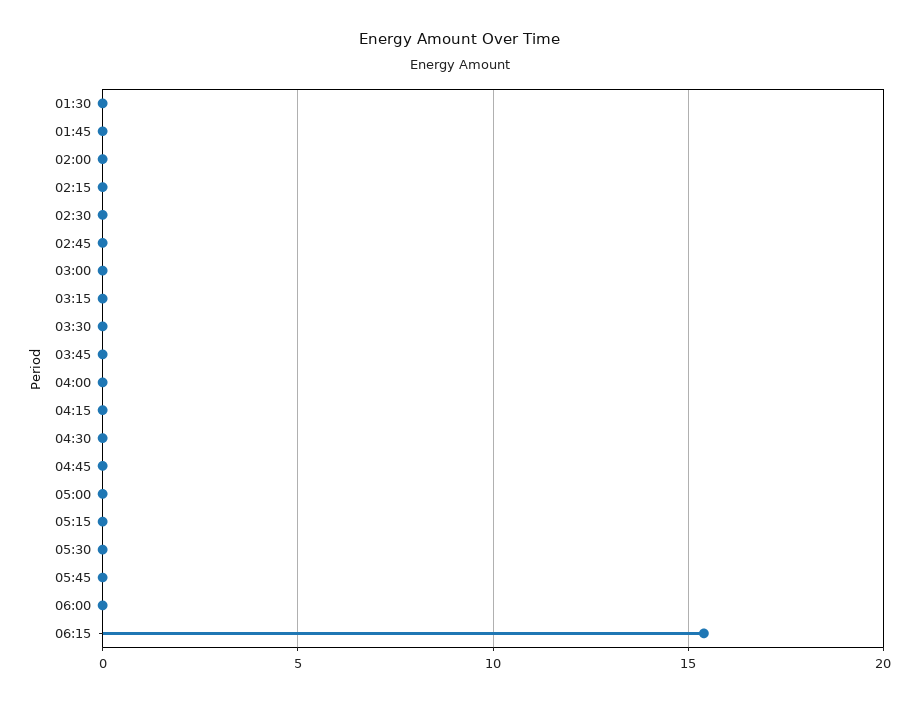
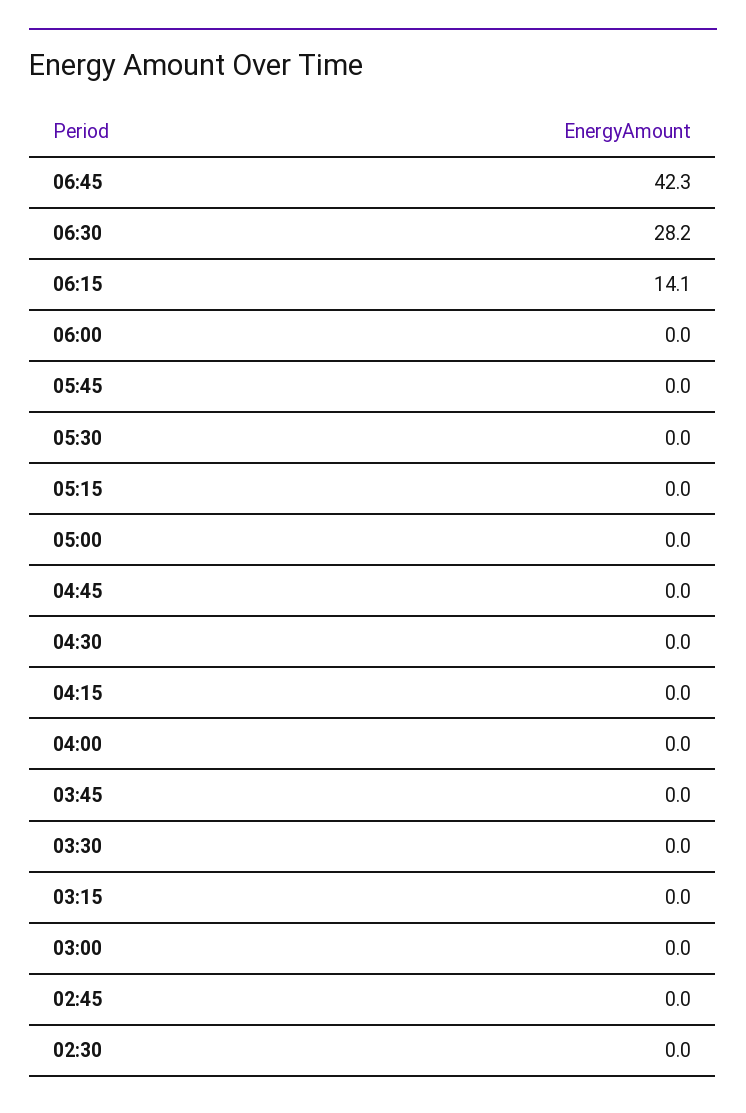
01:30: 0 -> none
01:45: 0 -> none
02:00: 0 -> none
02:15: 0 -> none
06:15: 15.5 -> 14.1
06:45: none -> 42.3
06:30: none -> 28.2

